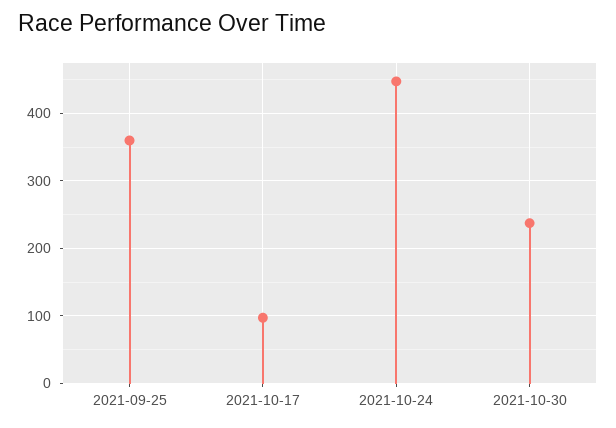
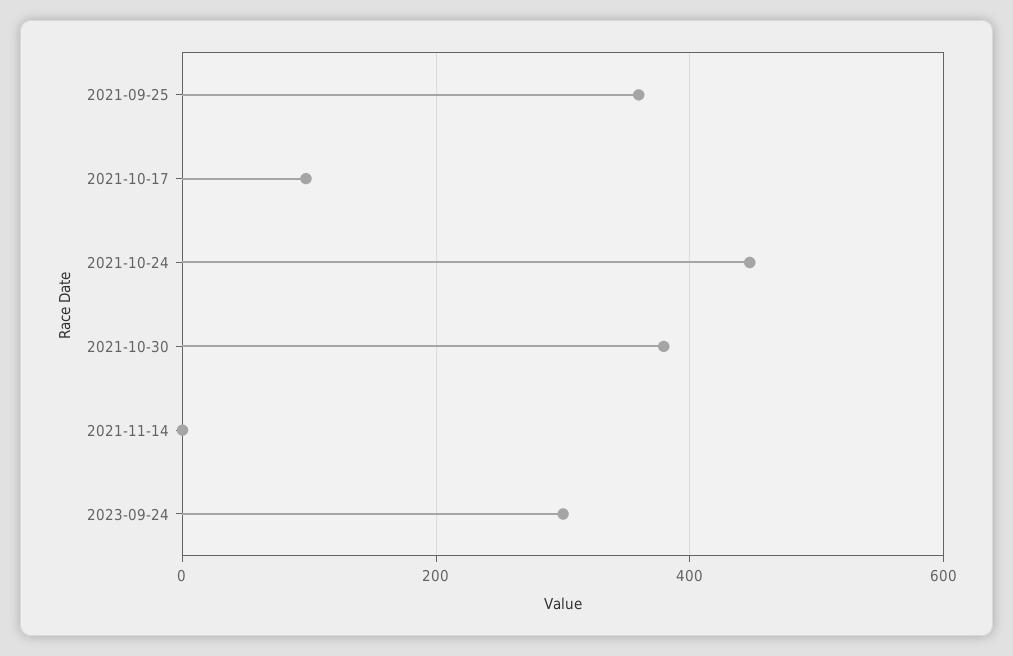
2021-10-30: 240 -> 380
2021-11-14: none -> 0
2023-09-24: none -> 300

